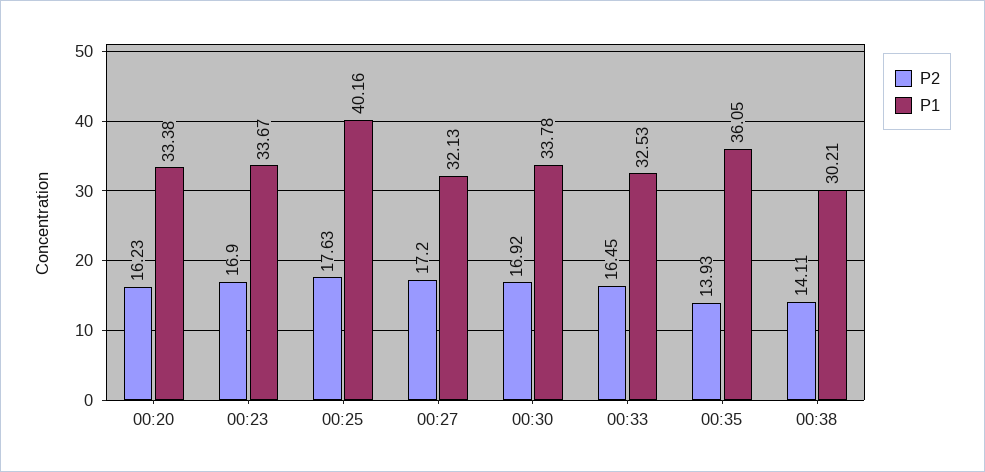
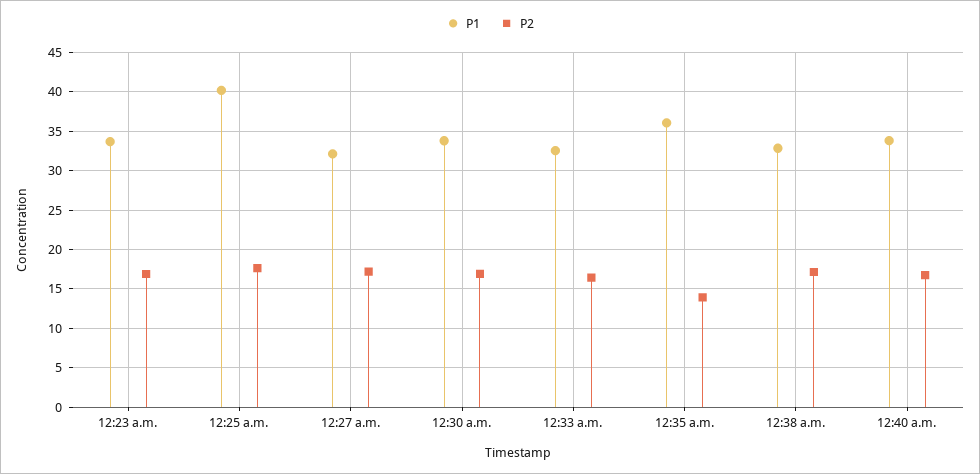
P2, 00:20: 16.23 -> none
P1, 00:20: 33.38 -> none
P2, 00:38: 14.11 -> 17
P1, 00:38: 30.21 -> 33
P1, 12:40 a.m.: none -> 34
P2, 12:40 a.m.: none -> 17

